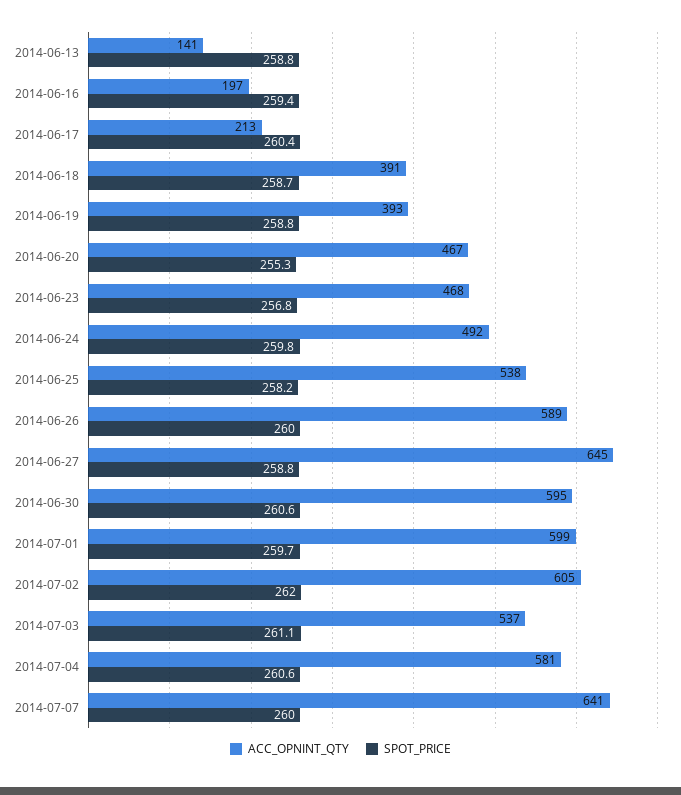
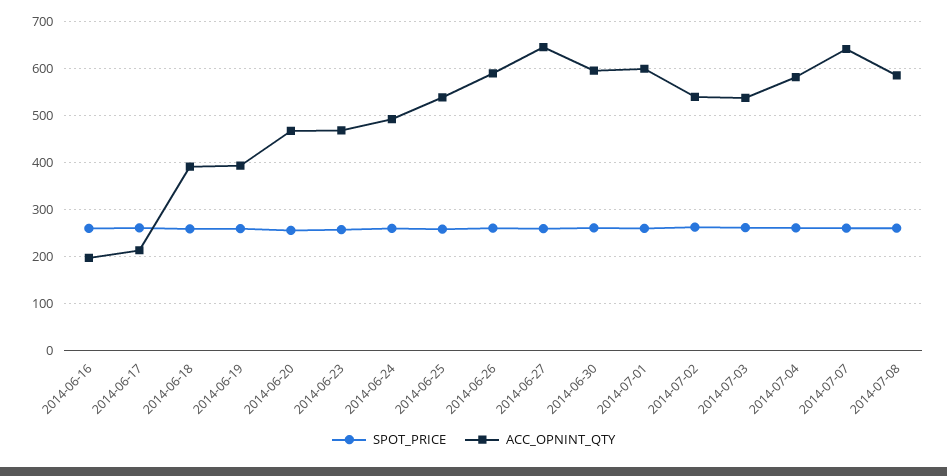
ACC_OPNINT_QTY, 2014-06-13: 141 -> none
SPOT_PRICE, 2014-06-13: 258.8 -> none
ACC_OPNINT_QTY, 2014-07-02: 605 -> 540
SPOT_PRICE, 2014-07-08: none -> 260
ACC_OPNINT_QTY, 2014-07-08: none -> 580

